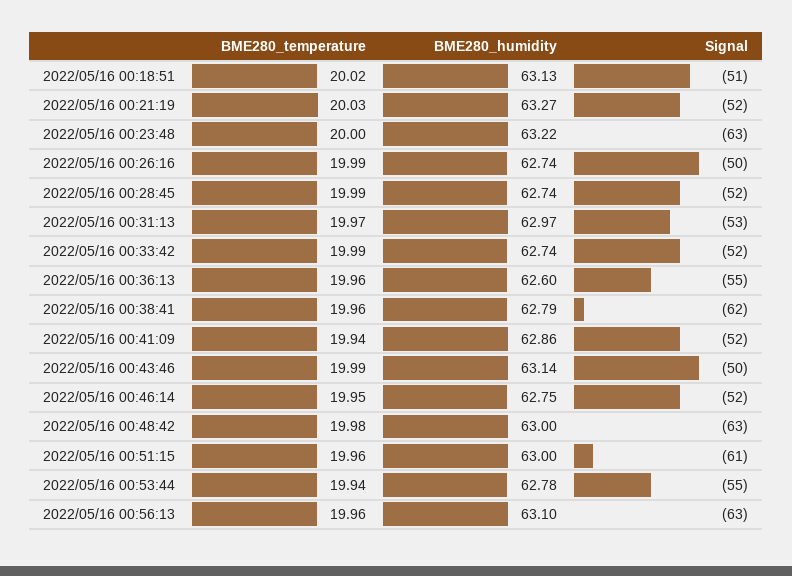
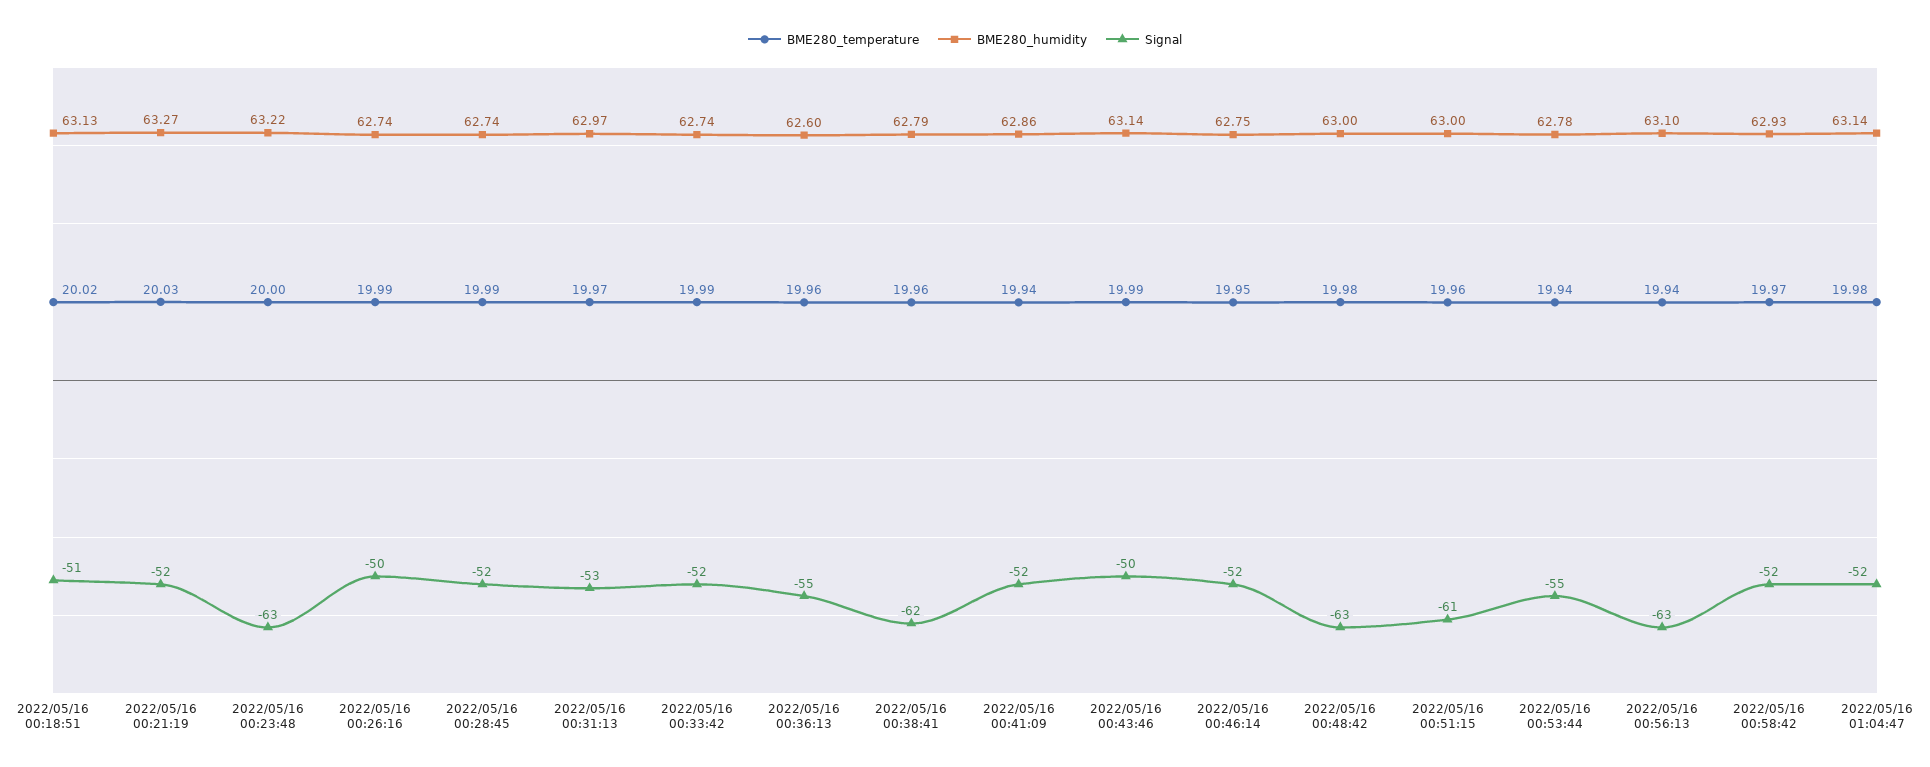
BME280_temperature, 2022/05/16 00:56:13: 19.96 -> 19.94
BME280_temperature, 2022/05/16 00:58:42: none -> 19.97
BME280_humidity, 2022/05/16 00:58:42: none -> 62.93
Signal, 2022/05/16 00:58:42: none -> -52
BME280_temperature, 2022/05/16 01:04:47: none -> 19.98
BME280_humidity, 2022/05/16 01:04:47: none -> 63.14
Signal, 2022/05/16 01:04:47: none -> -52

